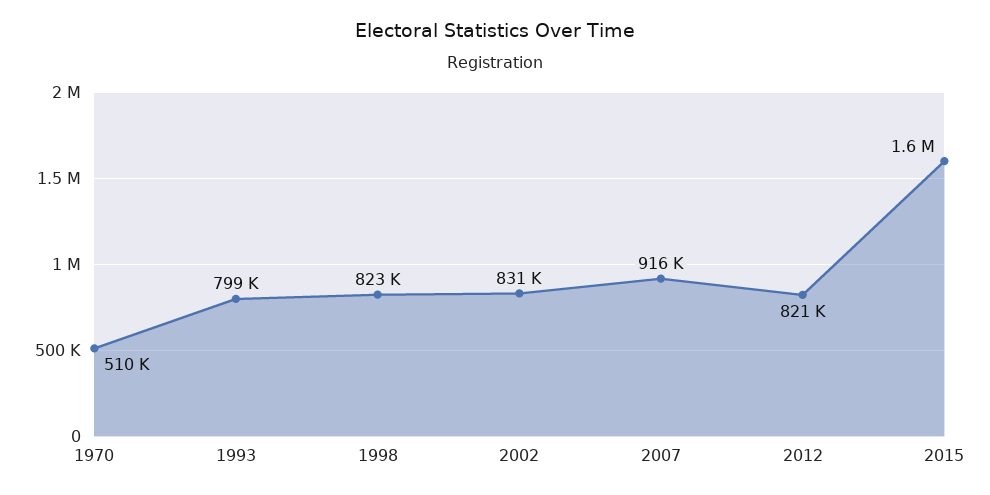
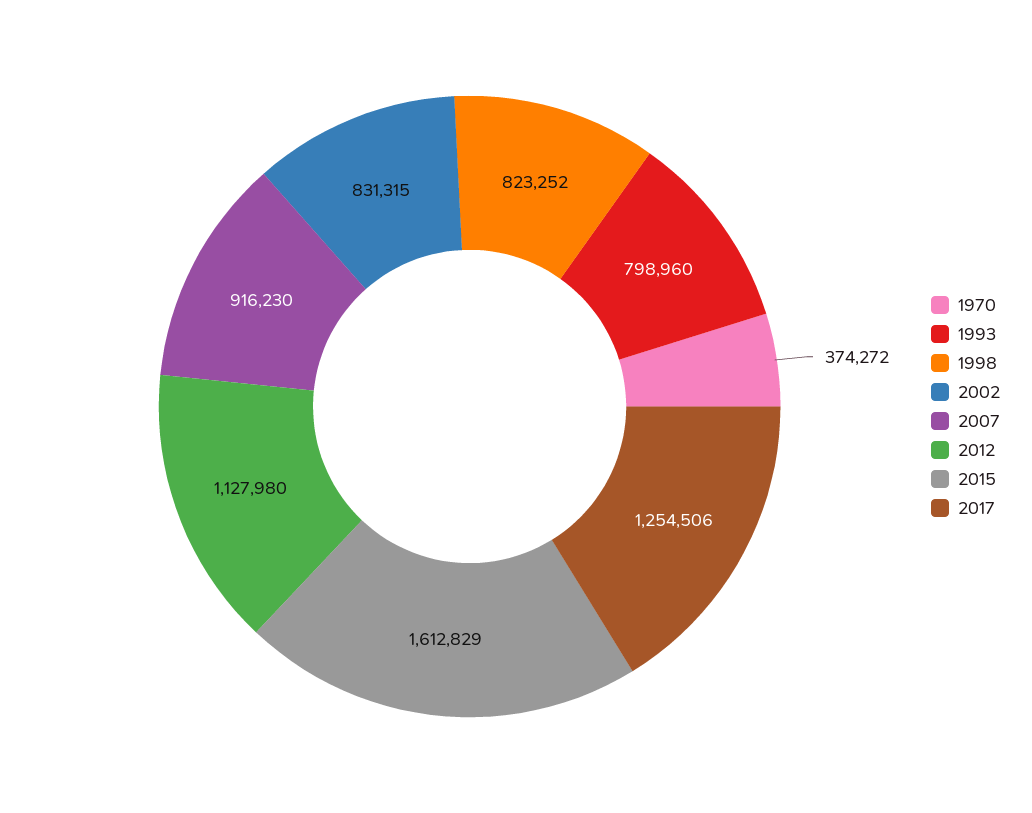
1970: 510000 -> 374272
2012: 821000 -> 1127980
2017: none -> 1254506

